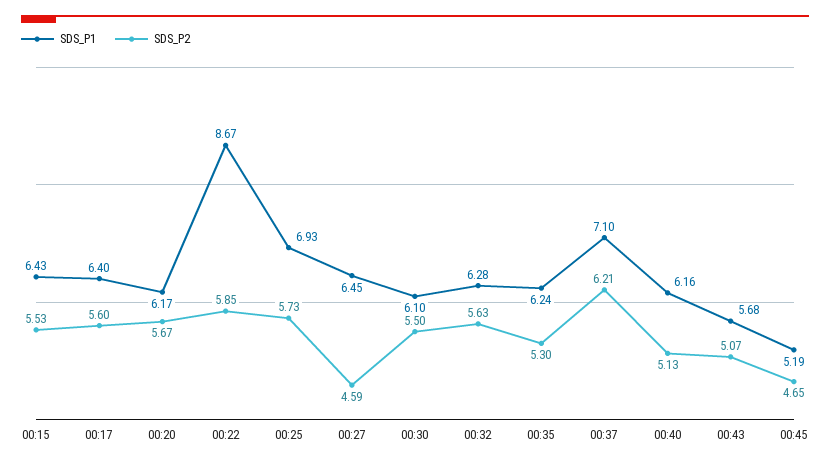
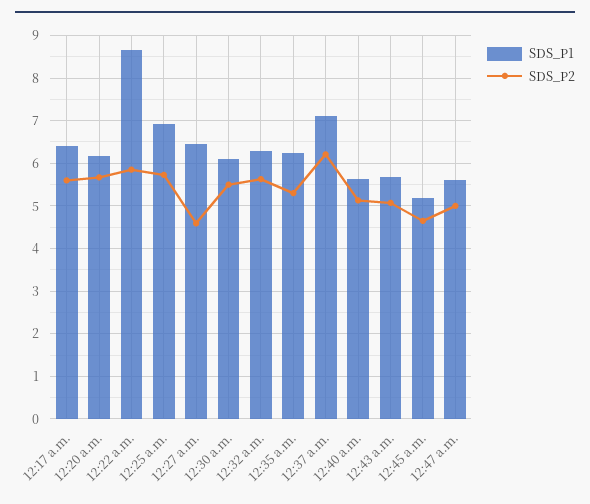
SDS_P1, 00:15: 6.43 -> none
SDS_P2, 00:15: 5.53 -> none
SDS_P1, 00:40: 6.16 -> 5.6
SDS_P1, 12:47 a.m.: none -> 5.6
SDS_P2, 12:47 a.m.: none -> 5

